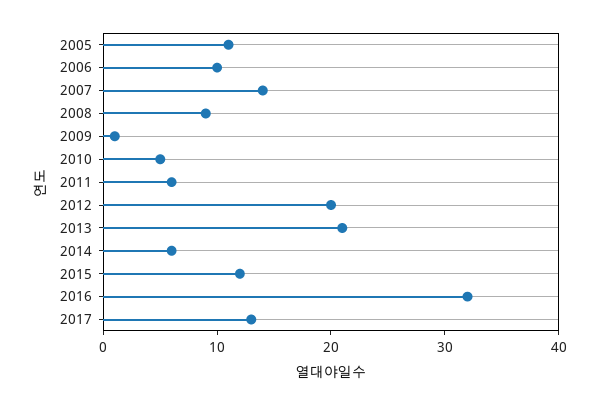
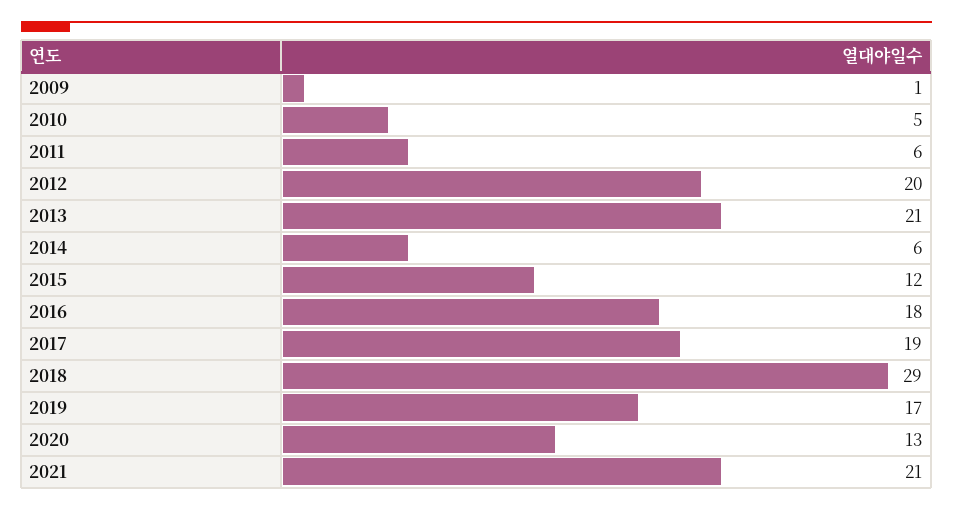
2005: 11 -> none
2006: 10 -> none
2007: 14 -> none
2008: 9 -> none
2016: 32 -> 18
2017: 13 -> 19
2018: none -> 29
2019: none -> 17
2020: none -> 13
2021: none -> 21

